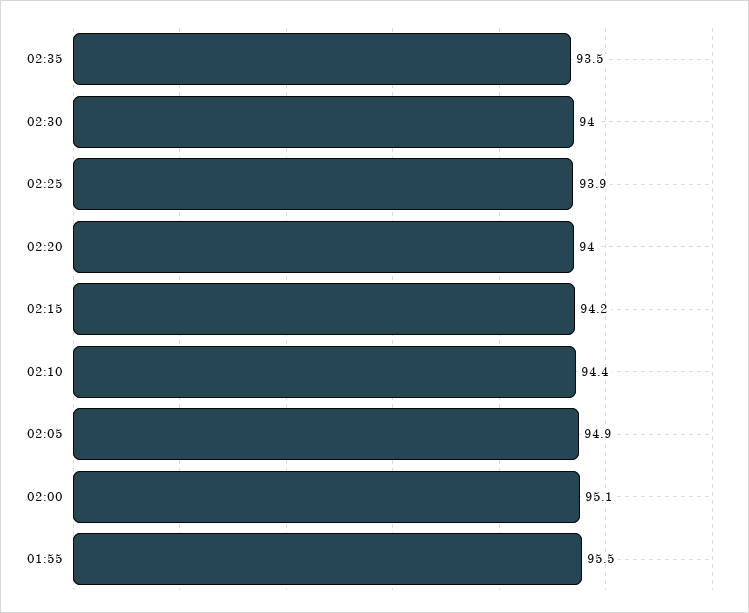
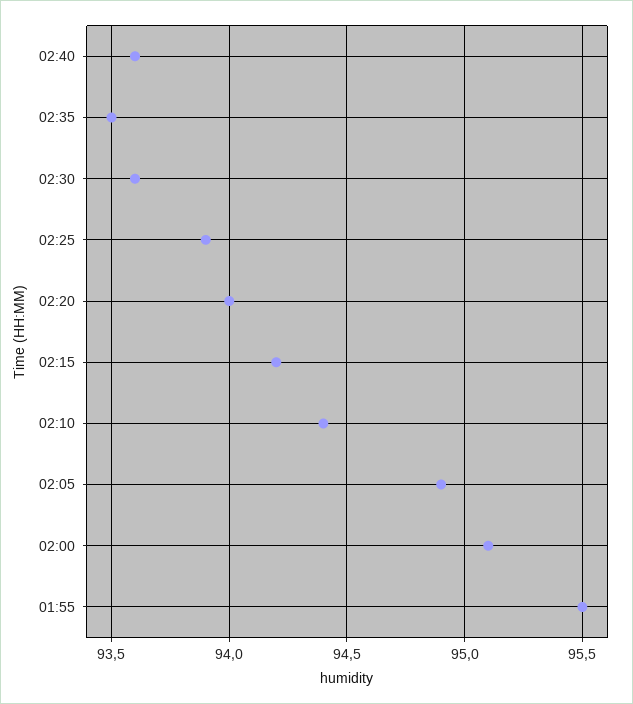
02:30: 94 -> 93.6
02:40: none -> 93.6

